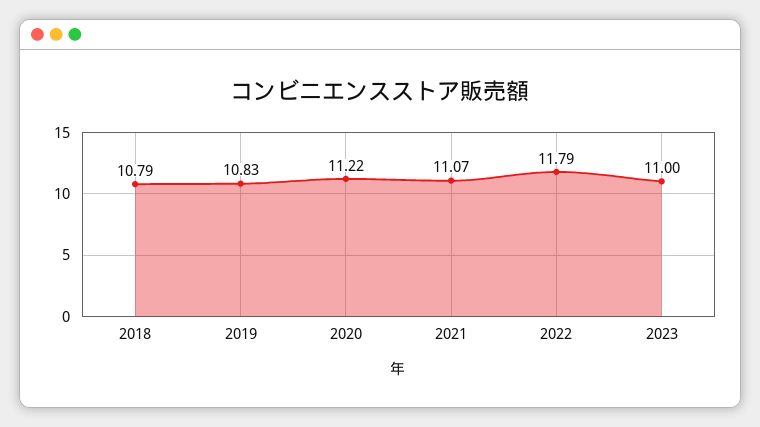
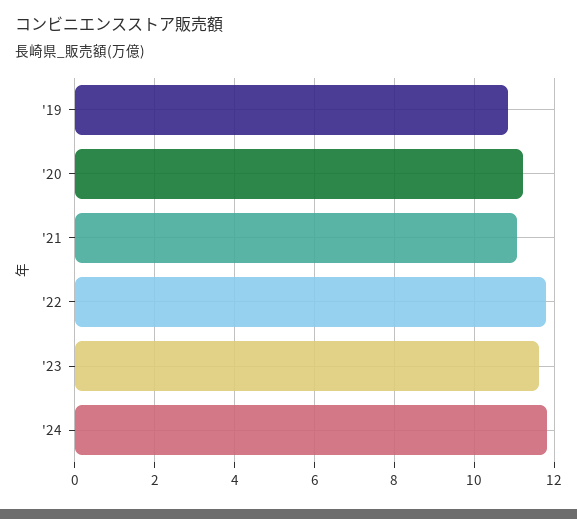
2018: 10.79 -> none
2023: 11 -> 11.6
'24: none -> 11.8

